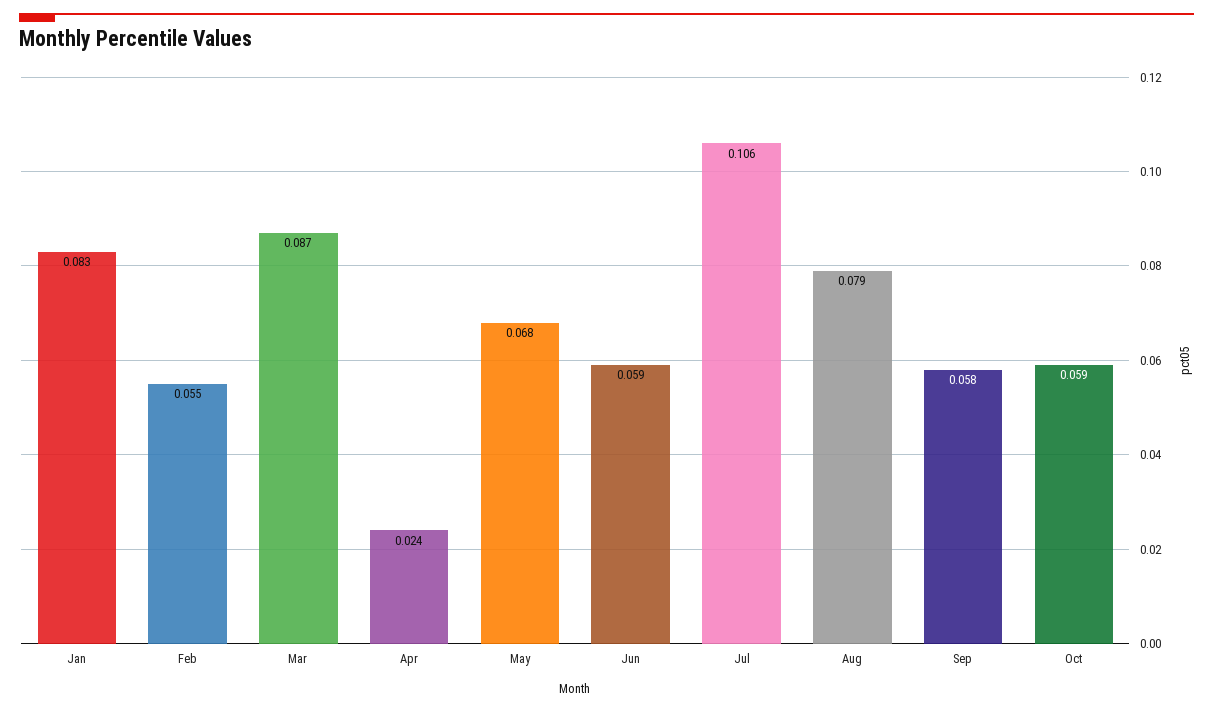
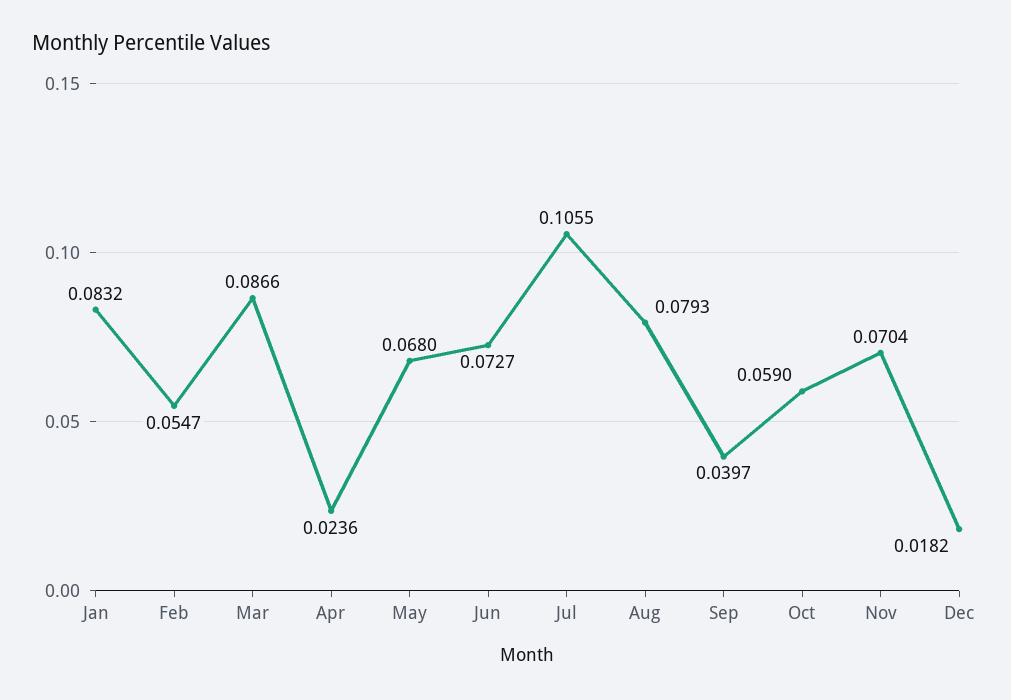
Jun: 0.059 -> 0.0727
Sep: 0.058 -> 0.0397
Nov: none -> 0.0704
Dec: none -> 0.0182

